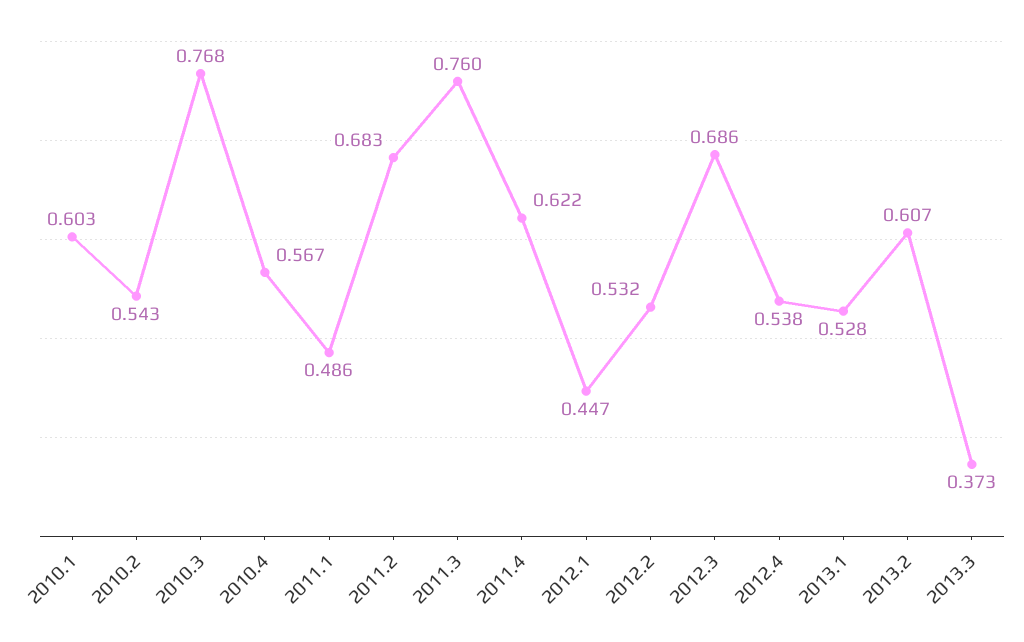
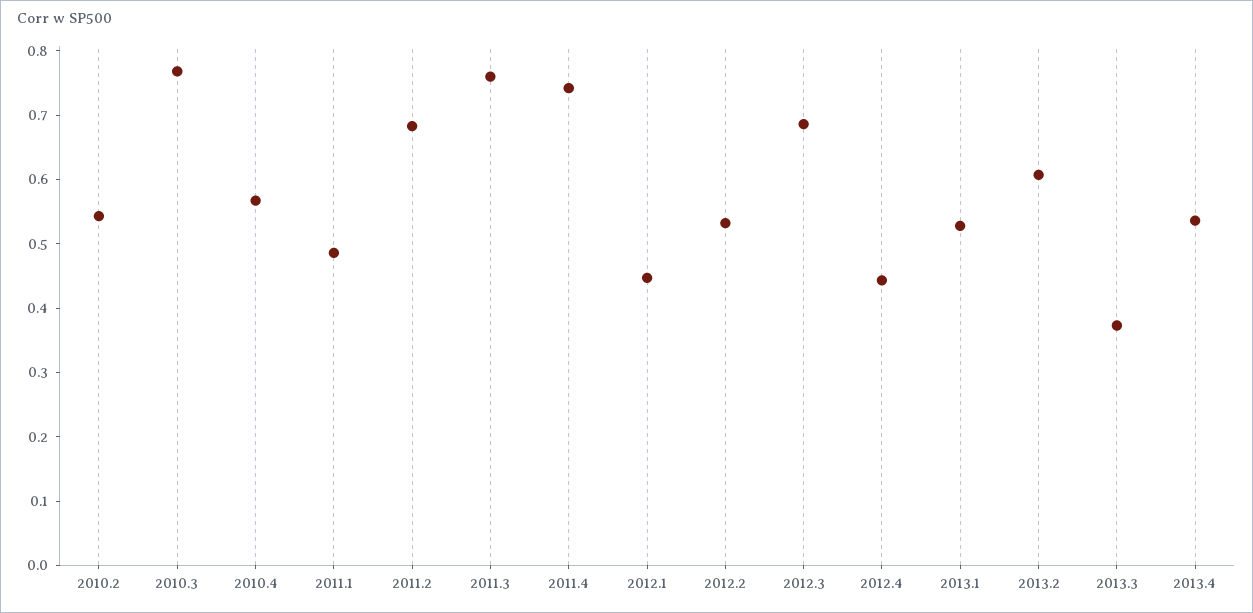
2010.1: 0.603 -> none
2011.4: 0.622 -> 0.74
2012.4: 0.538 -> 0.44
2013.4: none -> 0.54

